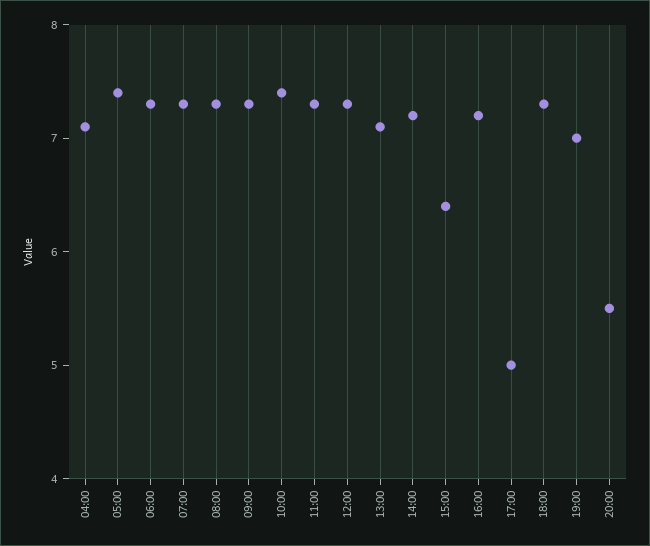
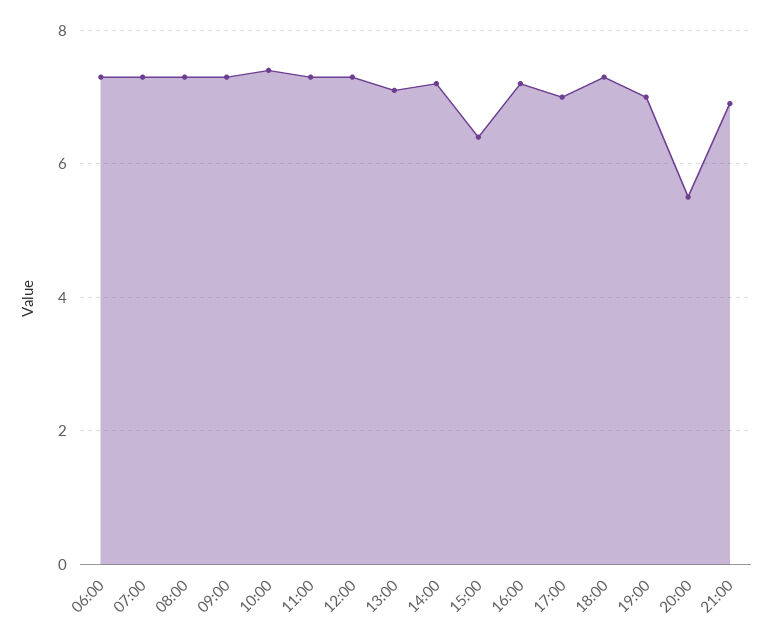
04:00: 7.1 -> none
05:00: 7.4 -> none
17:00: 5 -> 7
21:00: none -> 7

